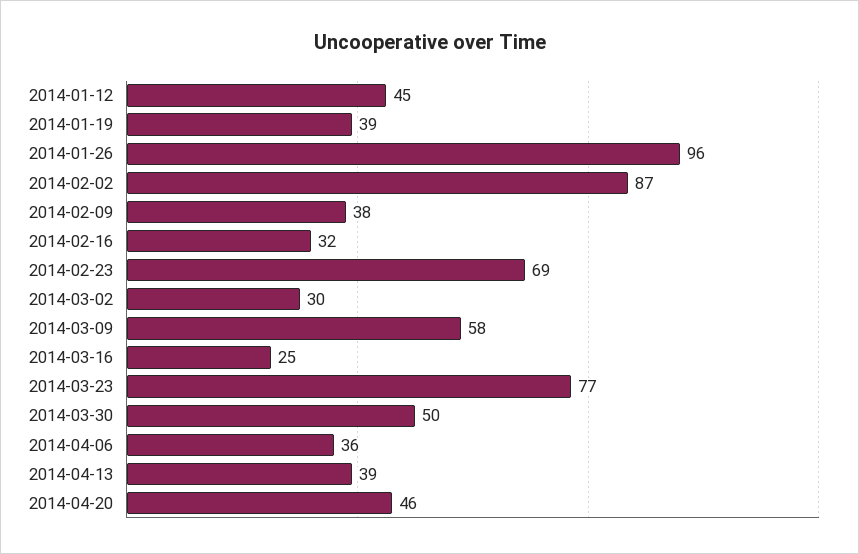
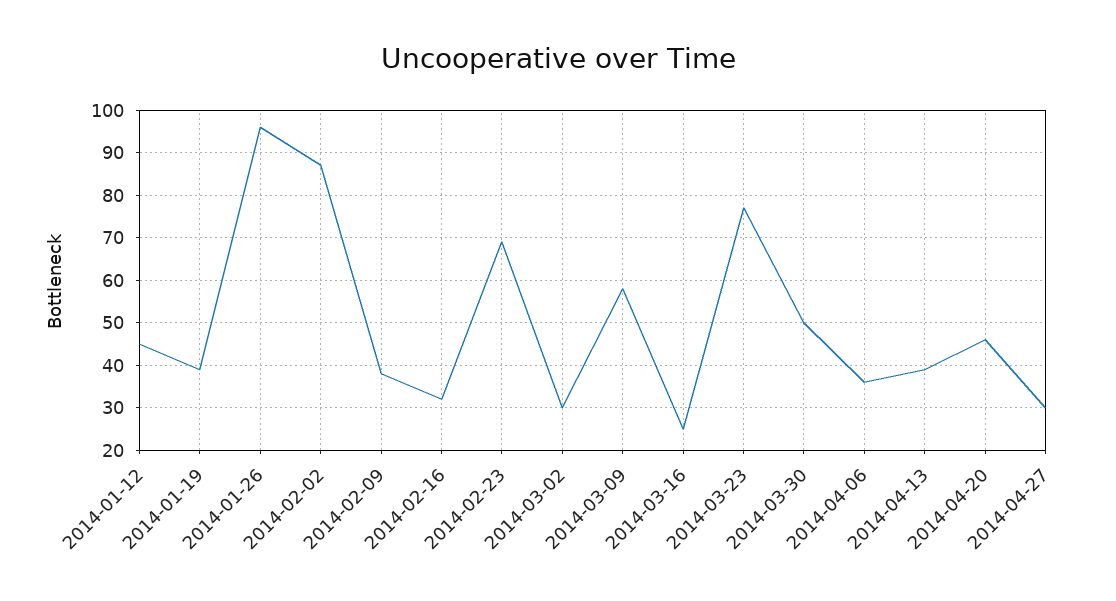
2014-04-27: none -> 30

